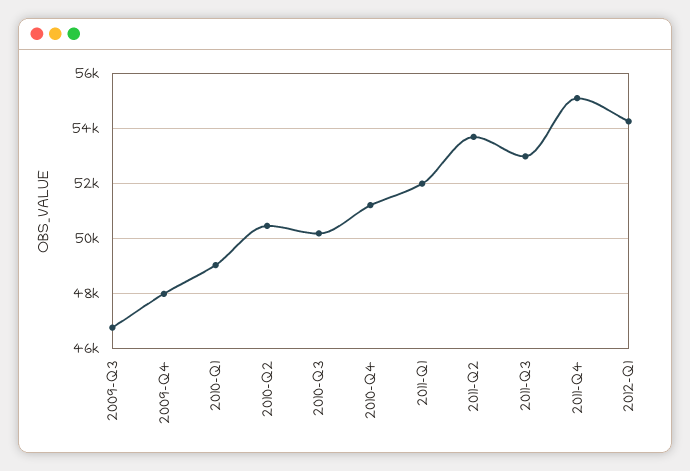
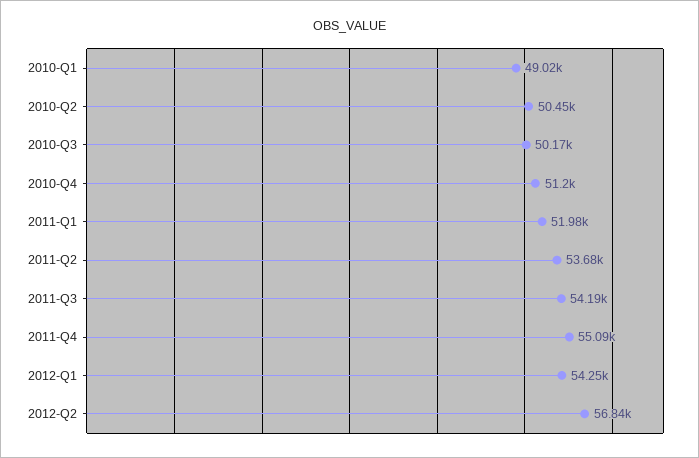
2009-Q3: 46750 -> none
2009-Q4: 48000 -> none
2011-Q3: 53000 -> 54190
2012-Q2: none -> 56840

